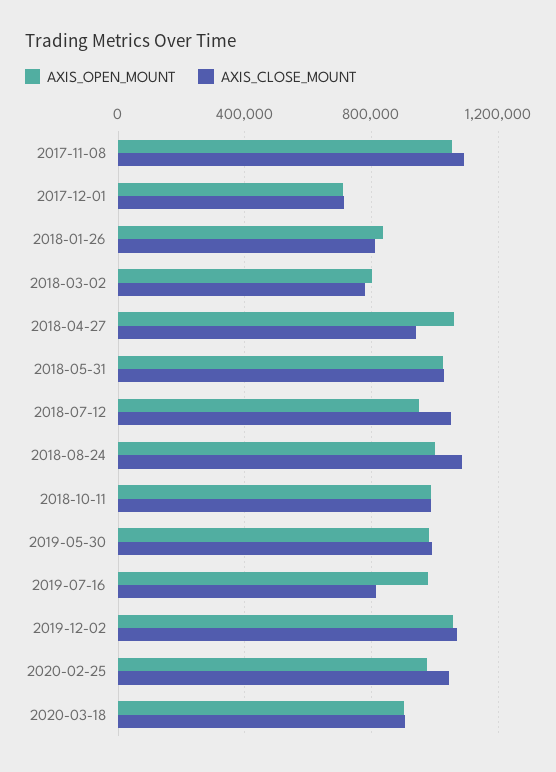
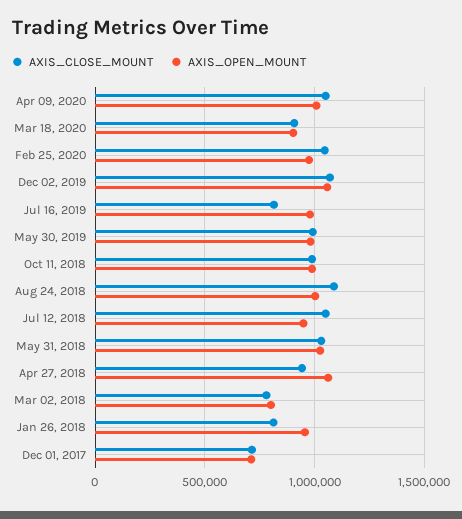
AXIS_OPEN_MOUNT, 2017-11-08: 1050000 -> none
AXIS_CLOSE_MOUNT, 2017-11-08: 1100000 -> none
AXIS_OPEN_MOUNT, 2018-01-26: 850000 -> 950000
AXIS_CLOSE_MOUNT, Apr 09, 2020: none -> 1050000
AXIS_OPEN_MOUNT, Apr 09, 2020: none -> 1000000

